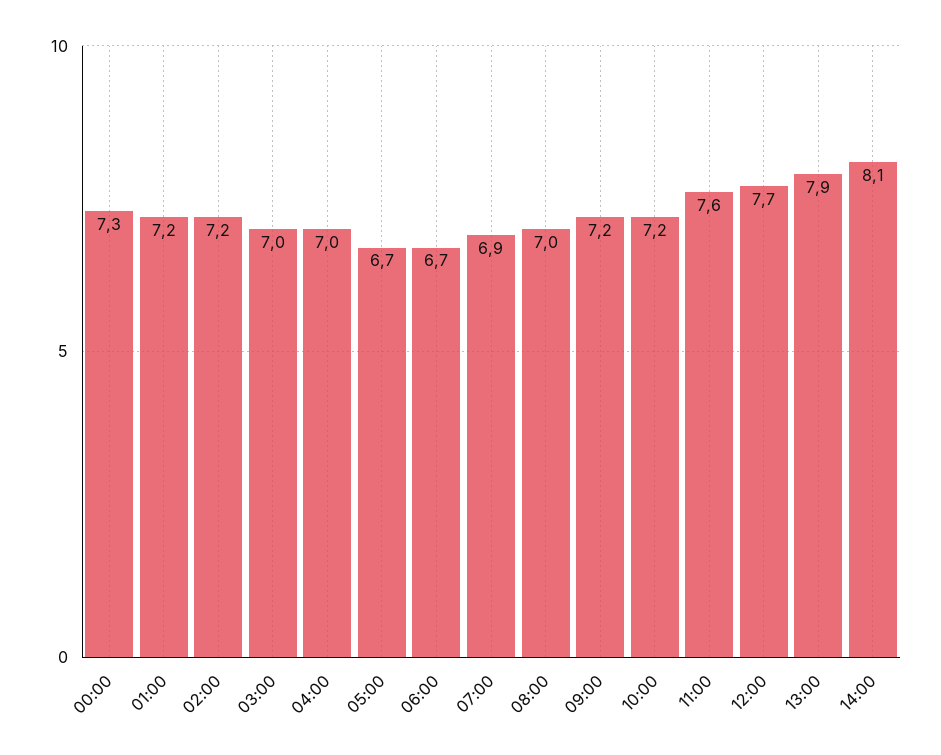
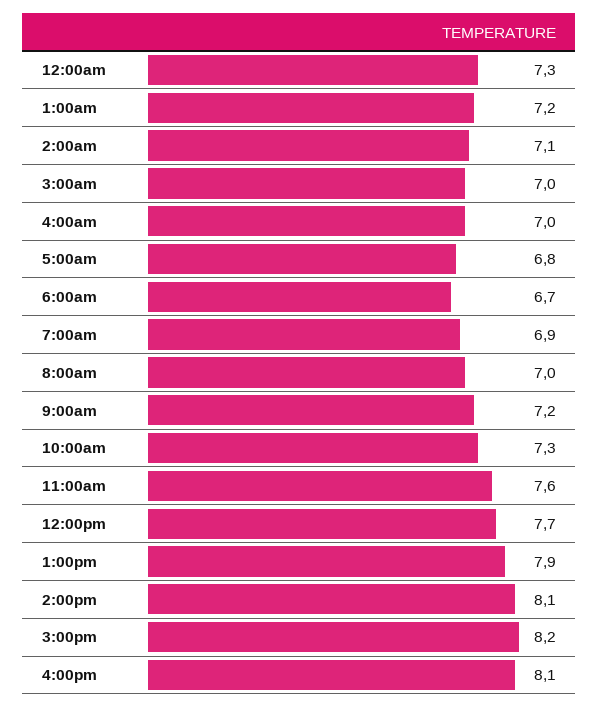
02:00: 7.2 -> 7.1
05:00: 6.7 -> 6.8
10:00: 7.2 -> 7.3
3:00pm: none -> 8.2
4:00pm: none -> 8.1

